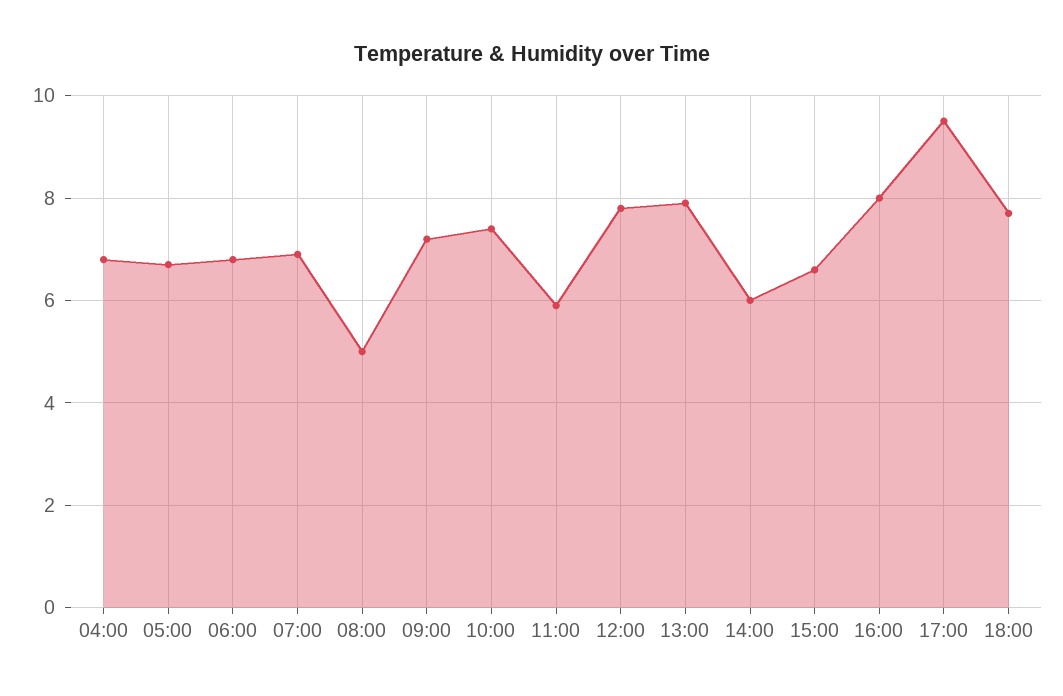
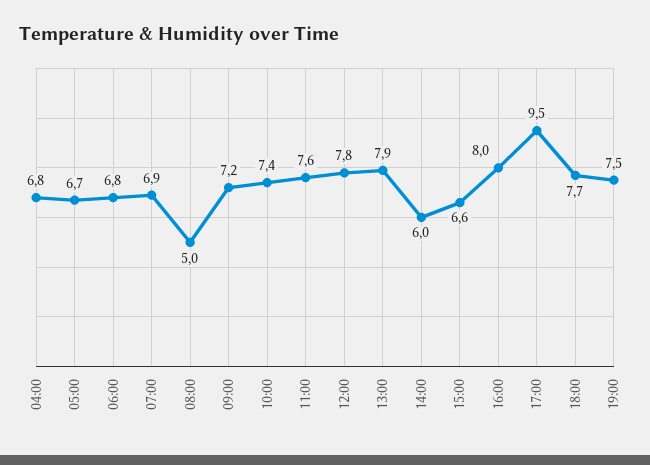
11:00: 6 -> 7.6
19:00: none -> 7.5

